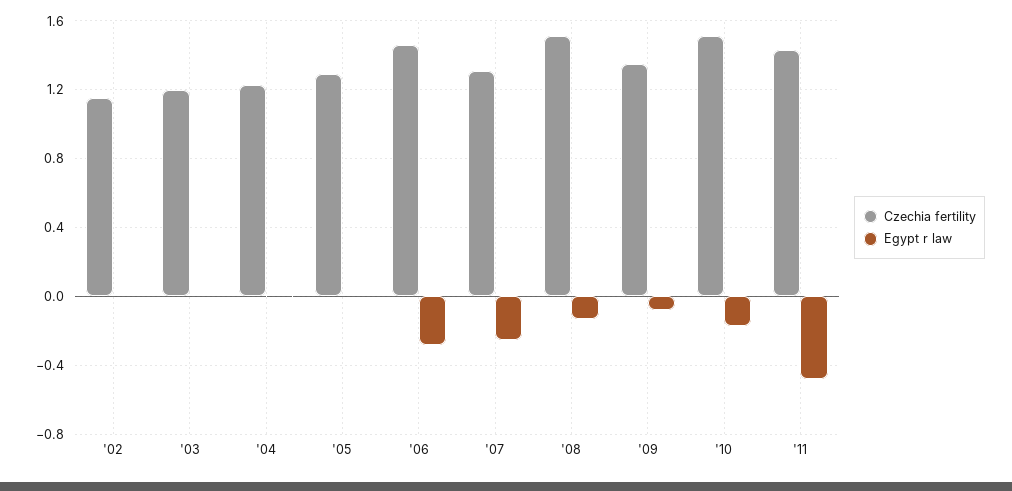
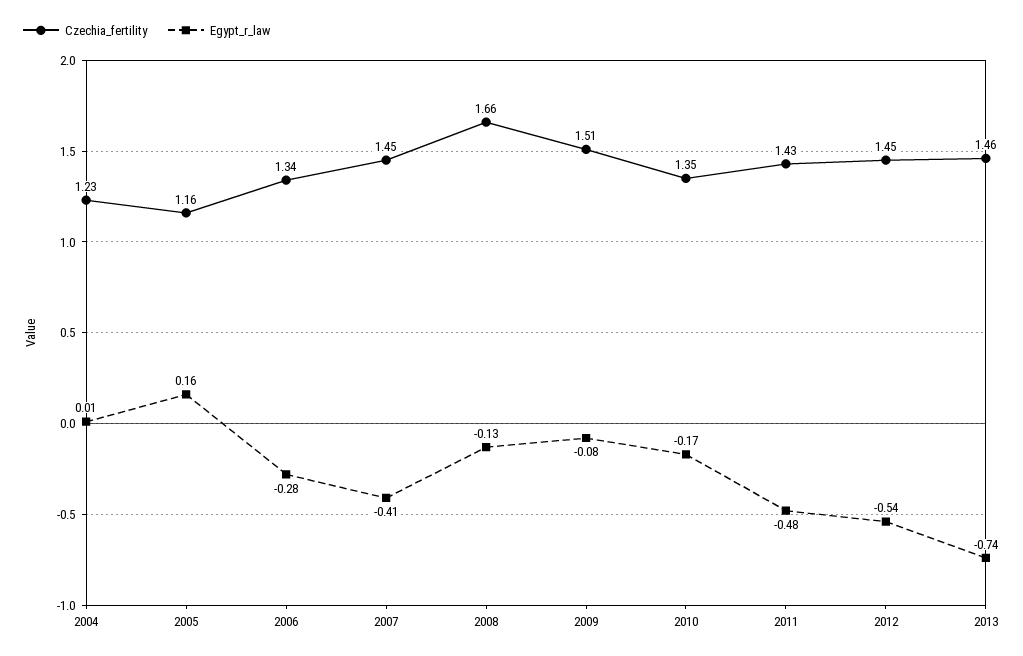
Czechia fertility, '02: 1.15 -> none
Egypt r law, '02: 0 -> none
Czechia fertility, '03: 1.2 -> none
Egypt r law, '03: 0 -> none
Czechia fertility, '05: 1.3 -> 1.16
Egypt r law, '05: 0 -> 0.16
Czechia fertility, '06: 1.45 -> 1.34
Czechia fertility, '07: 1.3 -> 1.45
Egypt r law, '07: -0.25 -> -0.41
Czechia fertility, '08: 1.5 -> 1.66
Czechia fertility, '09: 1.35 -> 1.51
Czechia fertility, '10: 1.5 -> 1.35
Czechia fertility, 2012: none -> 1.45
Egypt r law, 2012: none -> -0.54
Czechia fertility, 2013: none -> 1.46
Egypt r law, 2013: none -> -0.74

